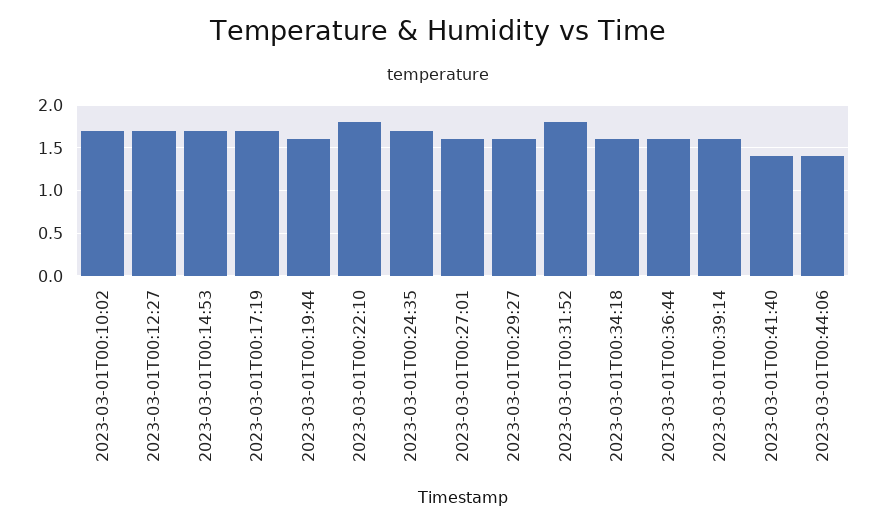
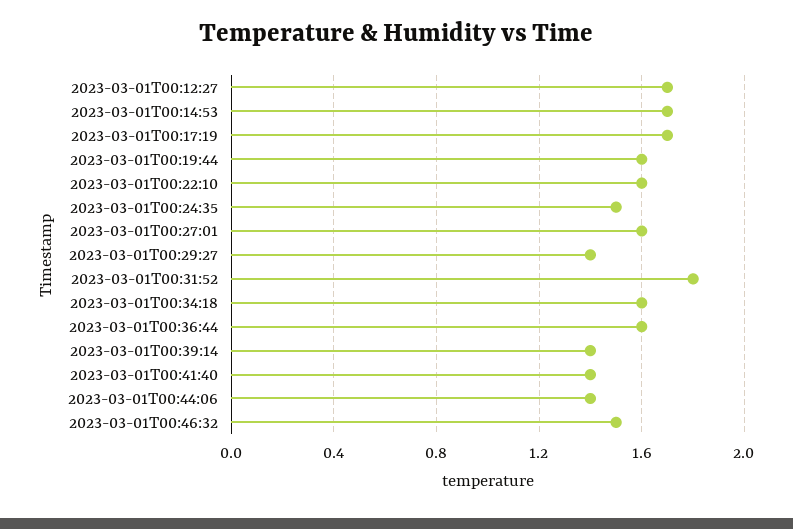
2023-03-01T00:10:02: 1.7 -> none
2023-03-01T00:22:10: 1.8 -> 1.6
2023-03-01T00:24:35: 1.7 -> 1.5
2023-03-01T00:29:27: 1.6 -> 1.4
2023-03-01T00:39:14: 1.6 -> 1.4
2023-03-01T00:46:32: none -> 1.5

